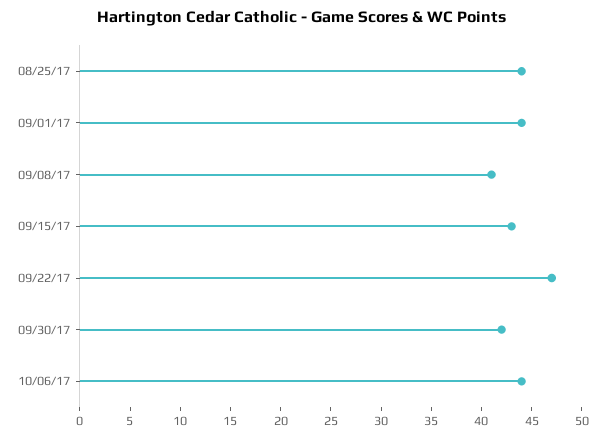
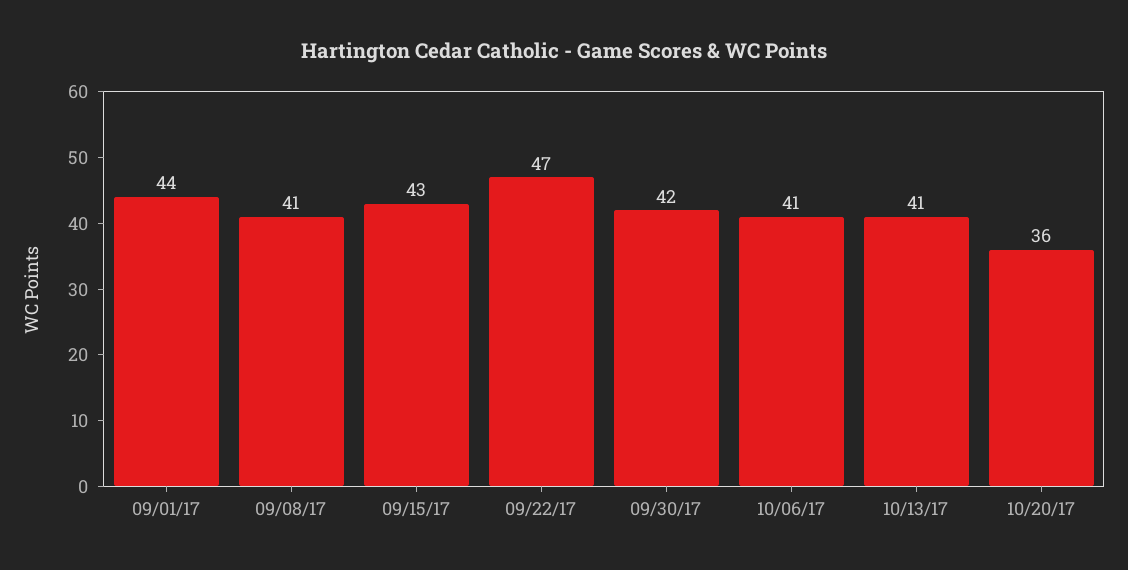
08/25/17: 44 -> none
10/06/17: 44 -> 41
10/13/17: none -> 41
10/20/17: none -> 36

